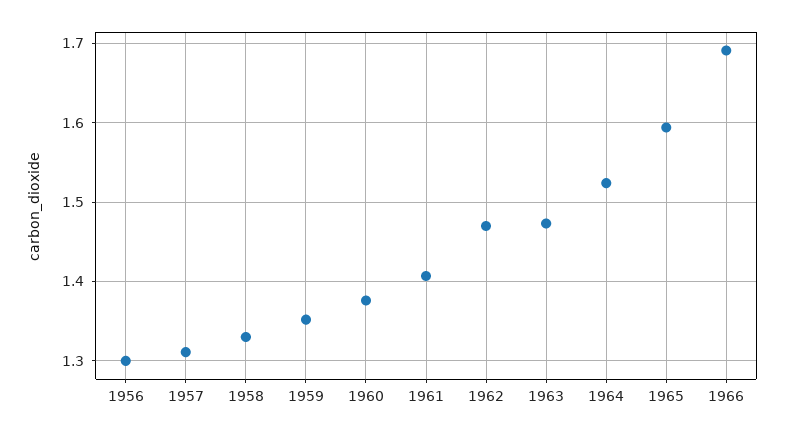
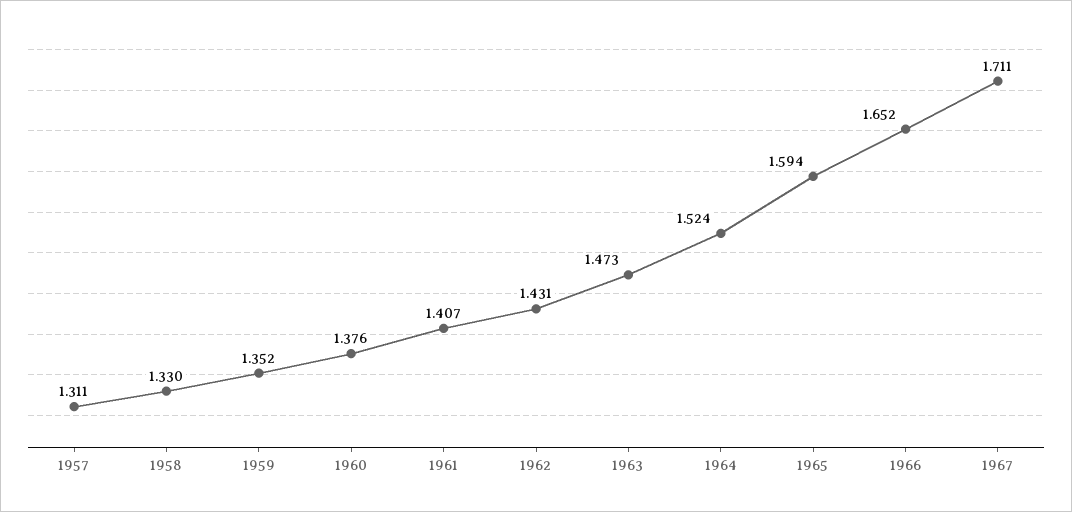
1956: 1.3 -> none
1962: 1.47 -> 1.431
1966: 1.69 -> 1.652
1967: none -> 1.711

